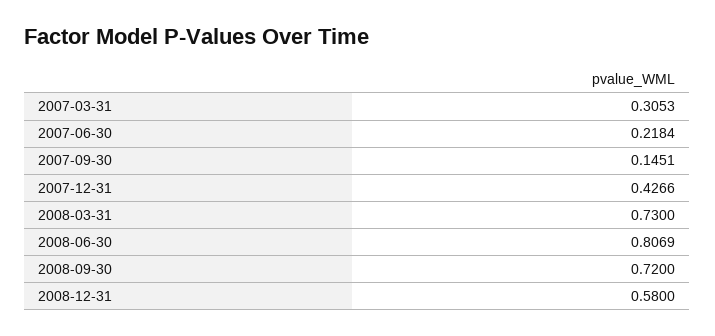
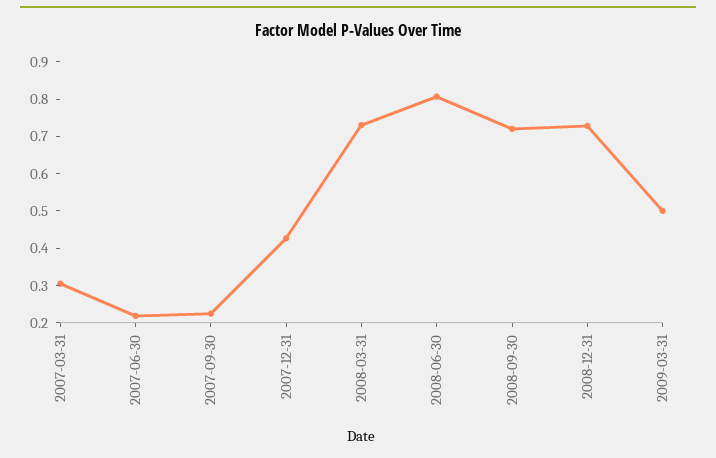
2007-09-30: 0.1451 -> 0.225
2008-12-31: 0.58 -> 0.725
2009-03-31: none -> 0.5

